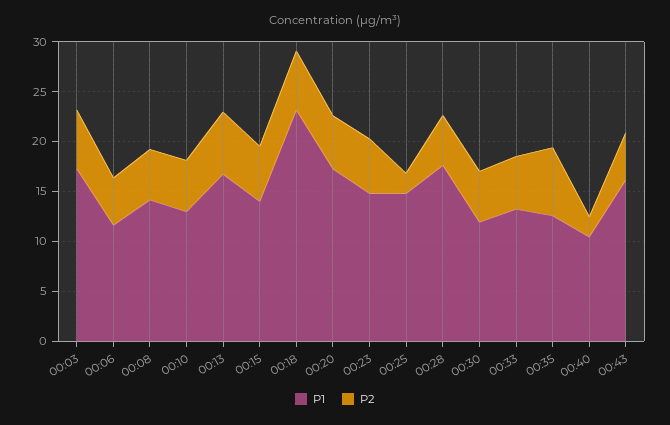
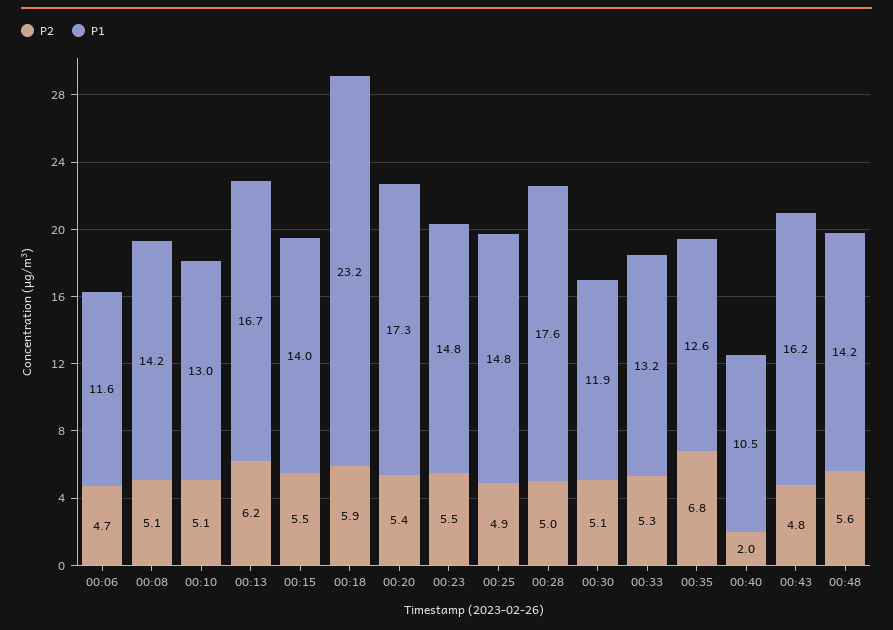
P1, 00:03: 17 -> none
P2, 00:03: 6 -> none
P2, 00:25: 2 -> 4.9
P2, 00:48: none -> 5.6
P1, 00:48: none -> 14.2

